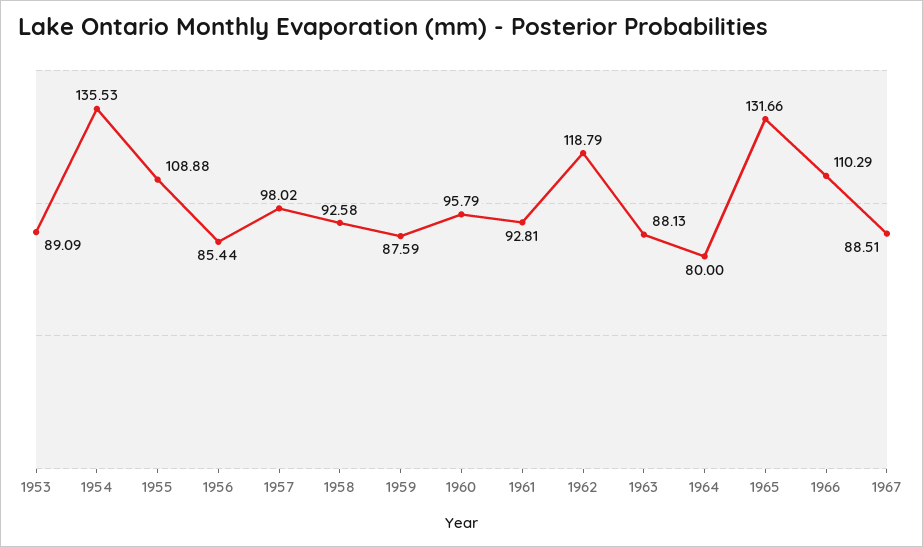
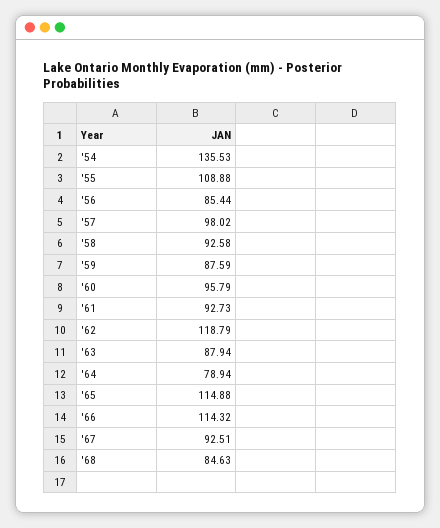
1953: 89.09 -> none
1961: 92.81 -> 92.73
1963: 88.13 -> 87.94
1964: 80 -> 78.94
1965: 131.66 -> 114.88
1966: 110.29 -> 114.32
1967: 88.51 -> 92.51
'68: none -> 84.63

